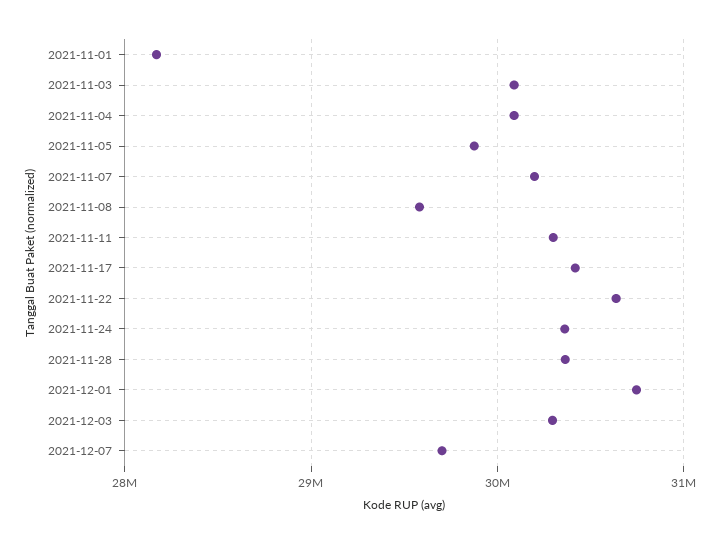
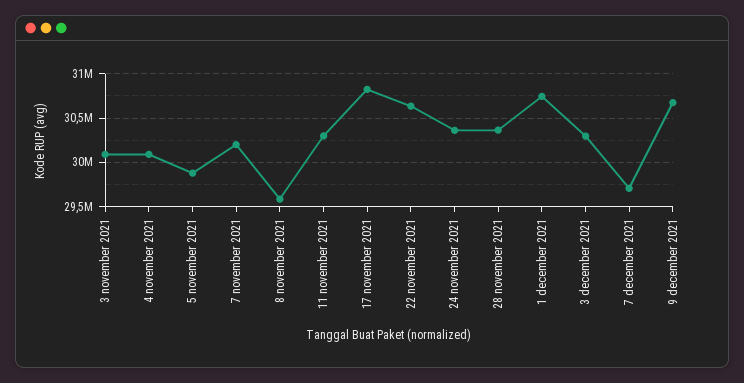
2021-11-01: 28200000 -> none
2021-11-17: 30400000 -> 30800000
9 december 2021: none -> 30700000

